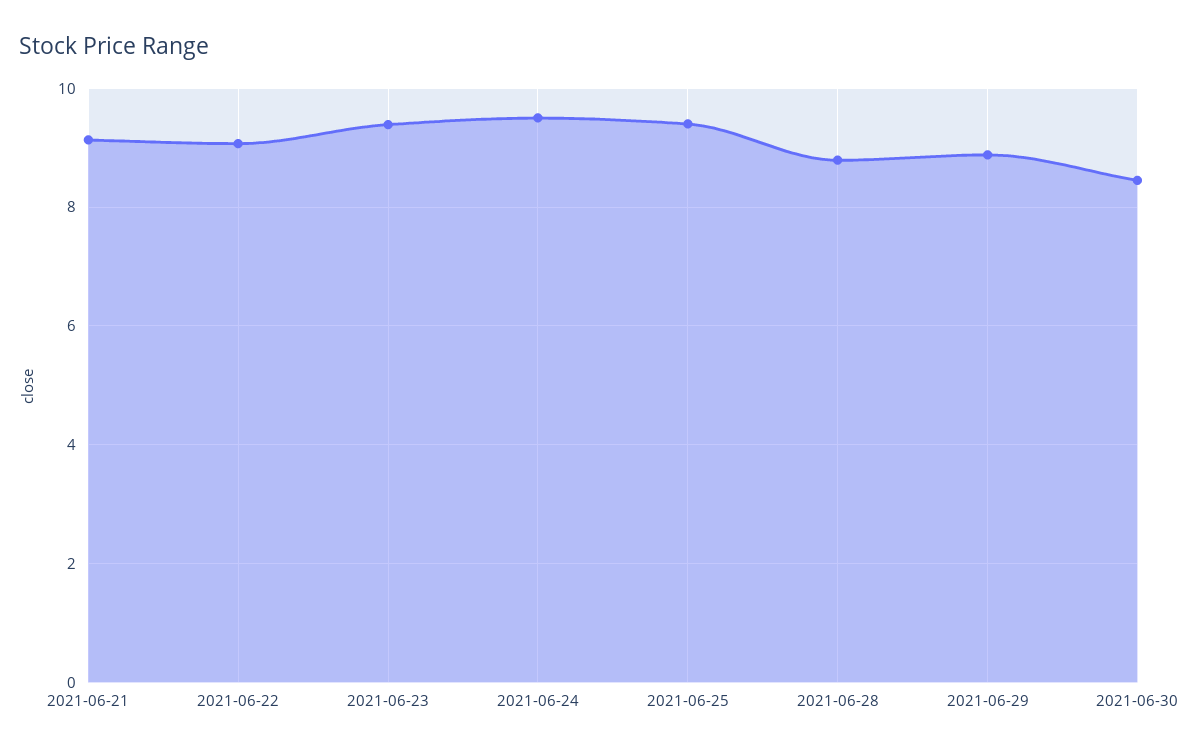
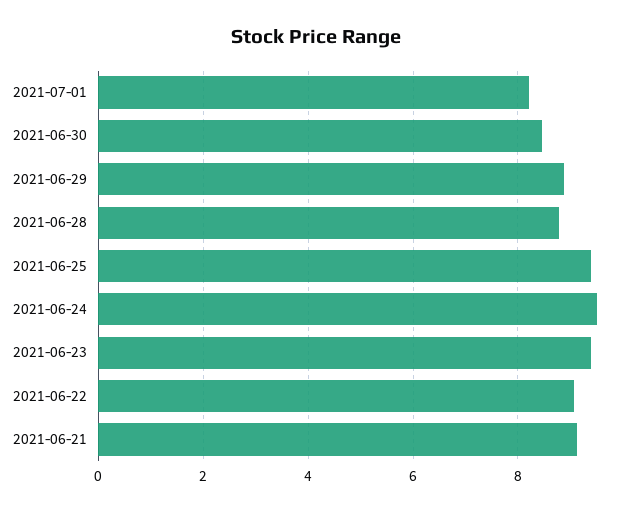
2021-07-01: none -> 8.2

